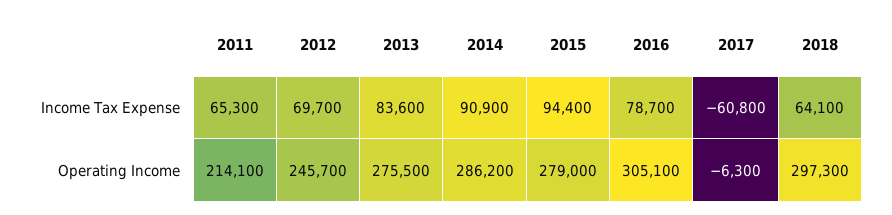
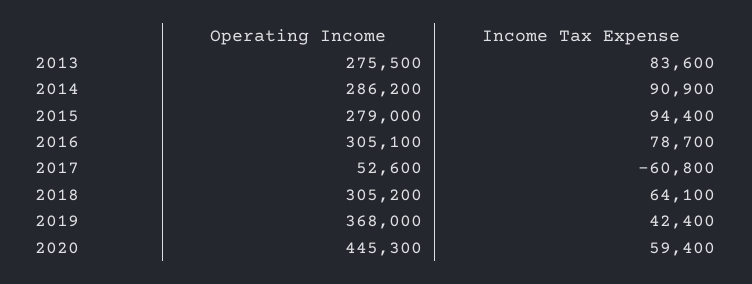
2011, Income Tax Expense: 65300 -> none
2012, Income Tax Expense: 69700 -> none
2011, Operating Income: 214100 -> none
2012, Operating Income: 245700 -> none
2017, Operating Income: -6300 -> 52600
2018, Operating Income: 297300 -> 305200
2019, Operating Income: none -> 368000
2019, Income Tax Expense: none -> 42400
2020, Operating Income: none -> 445300
2020, Income Tax Expense: none -> 59400

